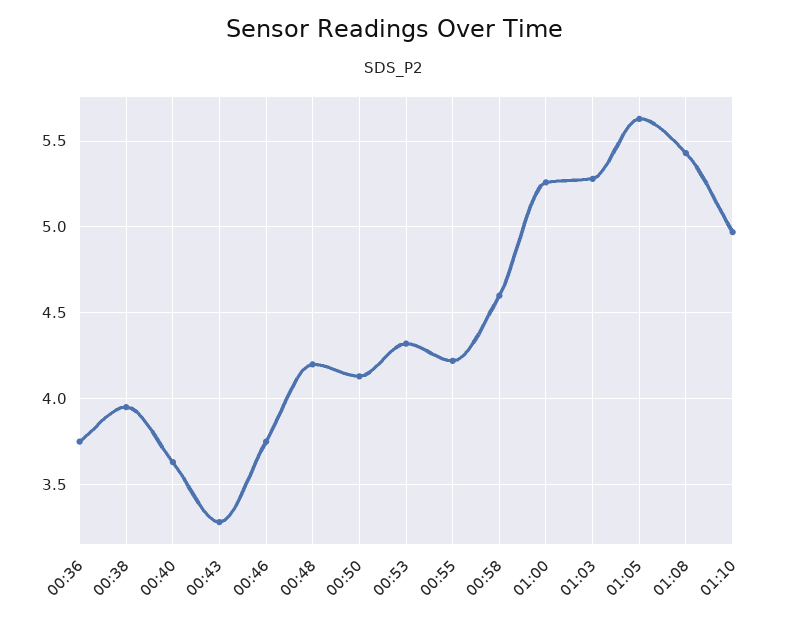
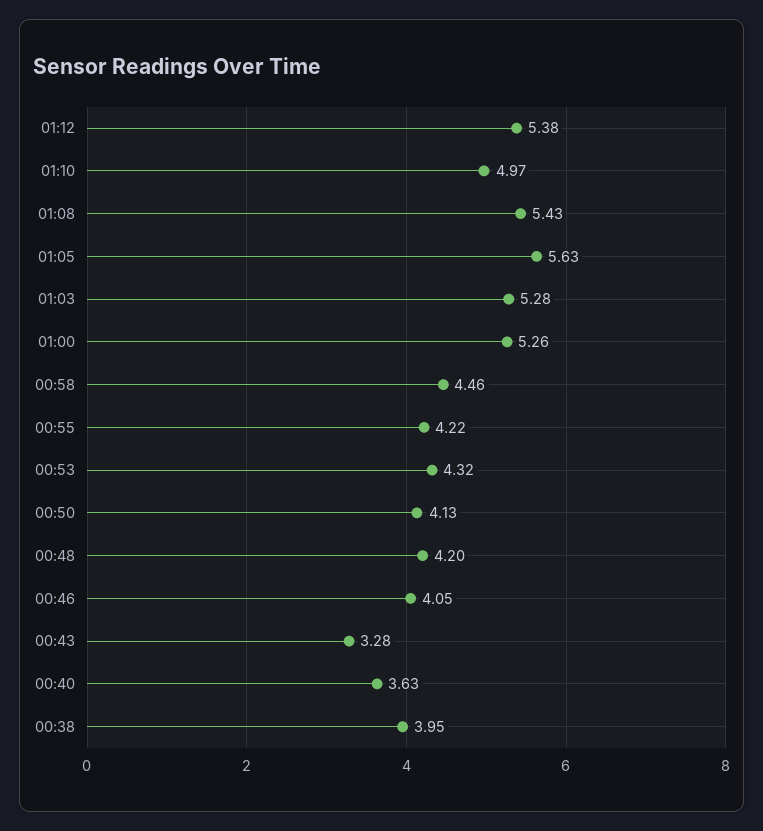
00:36: 3.75 -> none
00:46: 3.75 -> 4.05
00:58: 4.6 -> 4.46
01:12: none -> 5.38

